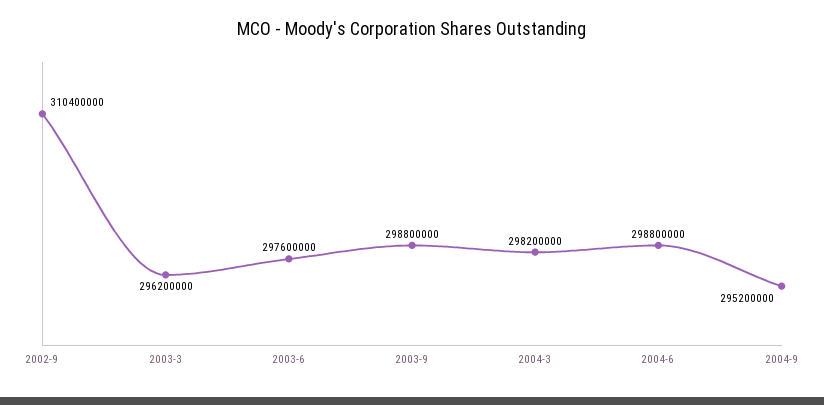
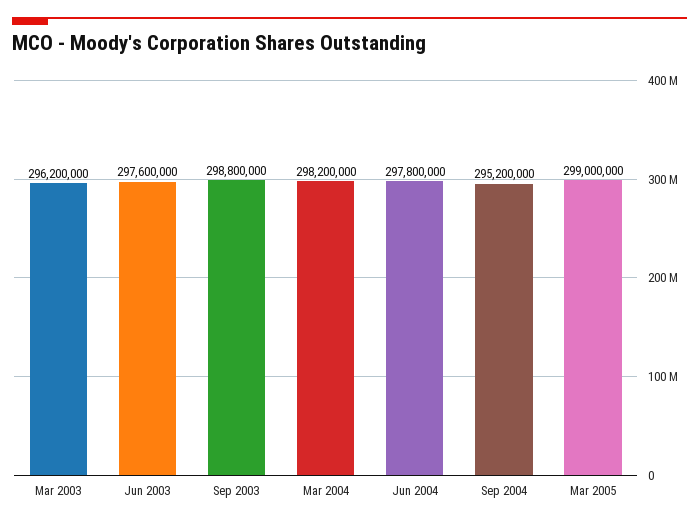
2002-9: 310400000 -> none
2004-6: 298800000 -> 297800000
Mar 2005: none -> 299000000

